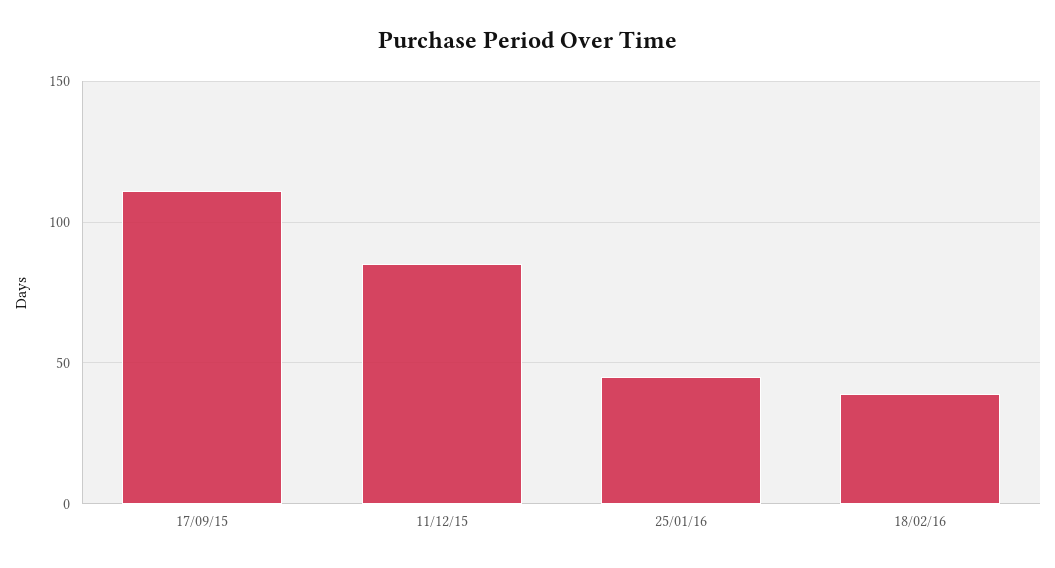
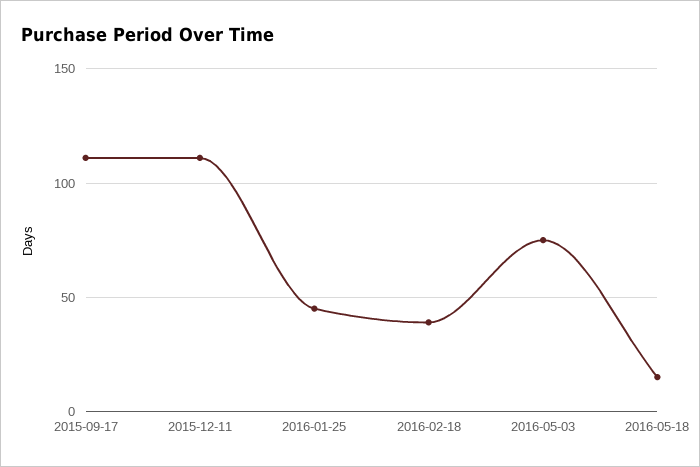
11/12/15: 85 -> 110
2016-05-03: none -> 75
2016-05-18: none -> 15

